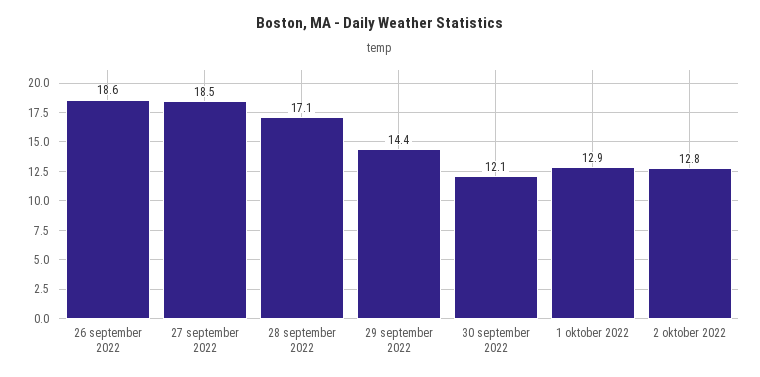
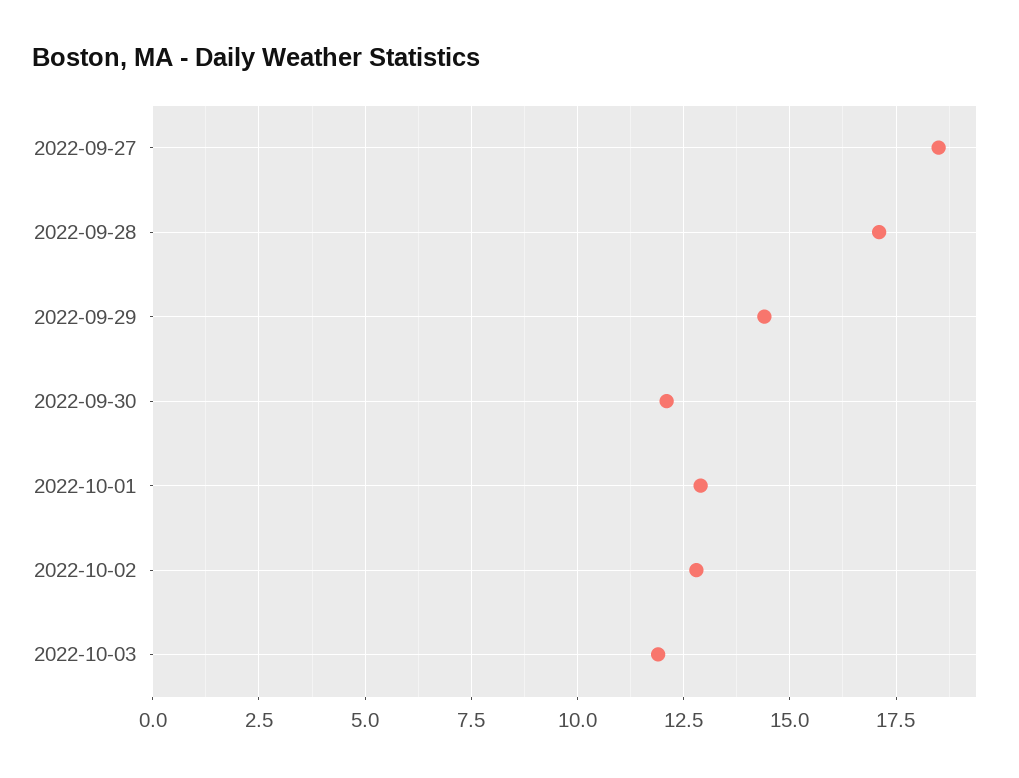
26 september 2022: 18.6 -> none
2022-10-03: none -> 12

